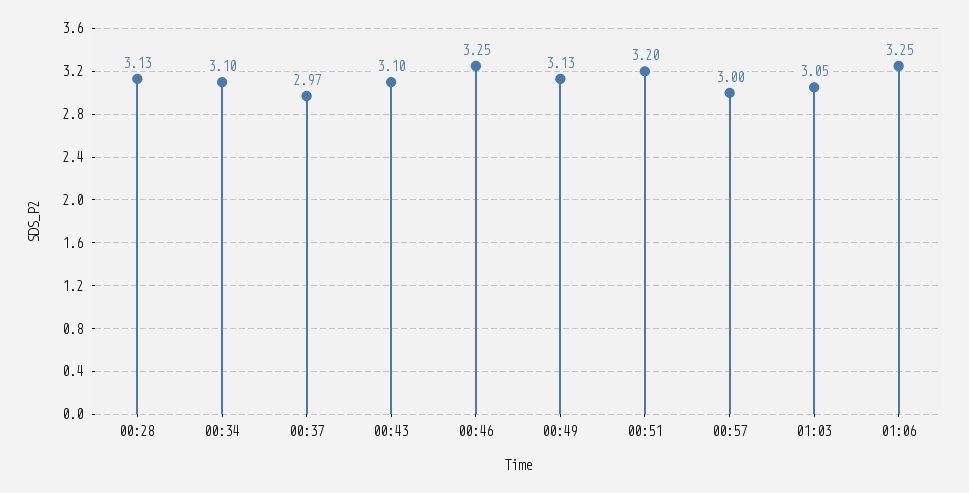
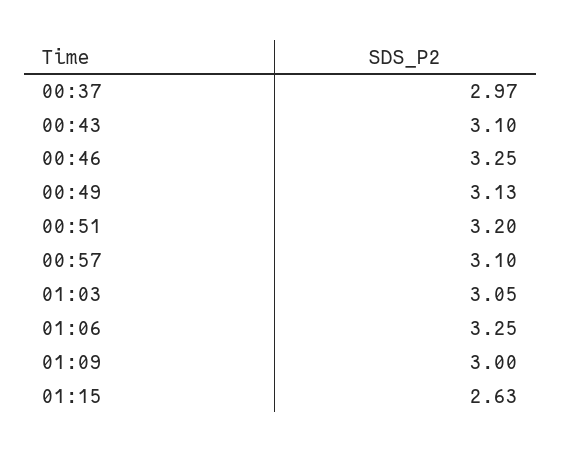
00:28: 3.13 -> none
00:34: 3.1 -> none
00:57: 3 -> 3.1
01:09: none -> 3
01:15: none -> 2.63

